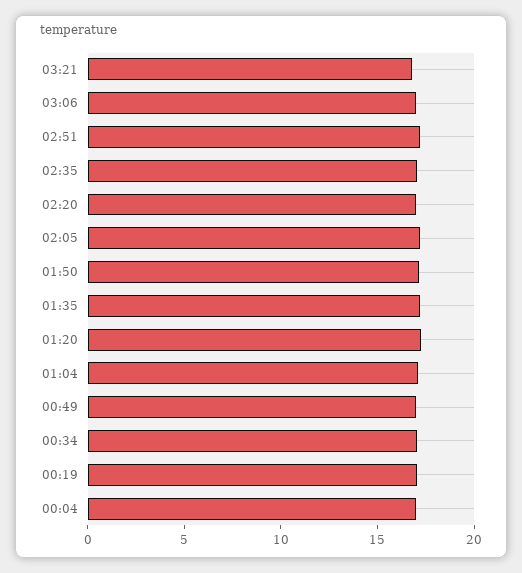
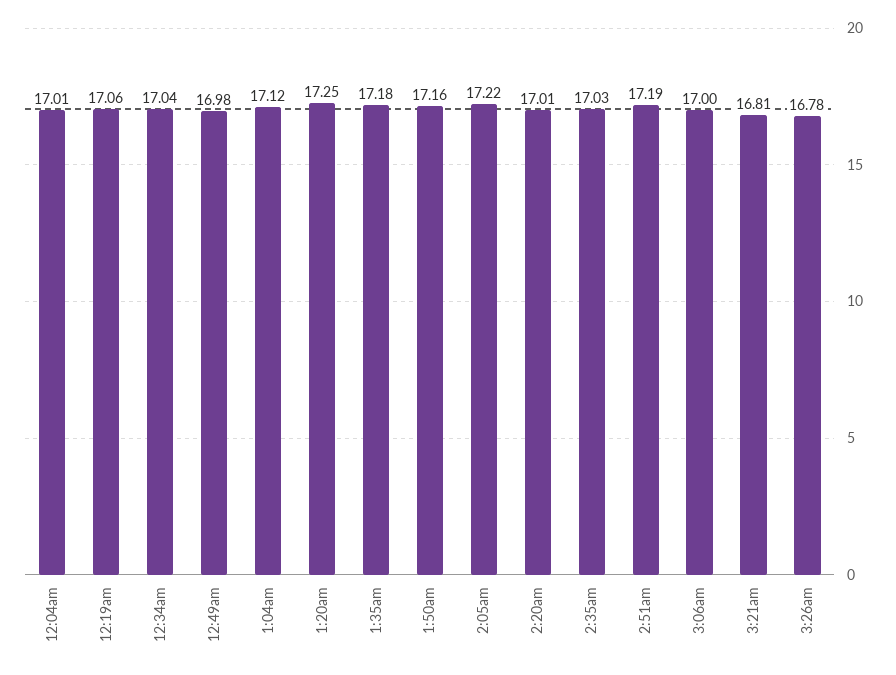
3:26am: none -> 16.78

